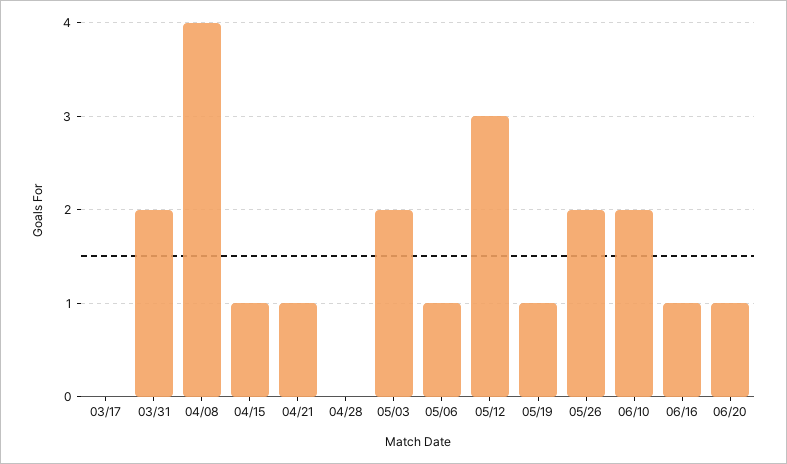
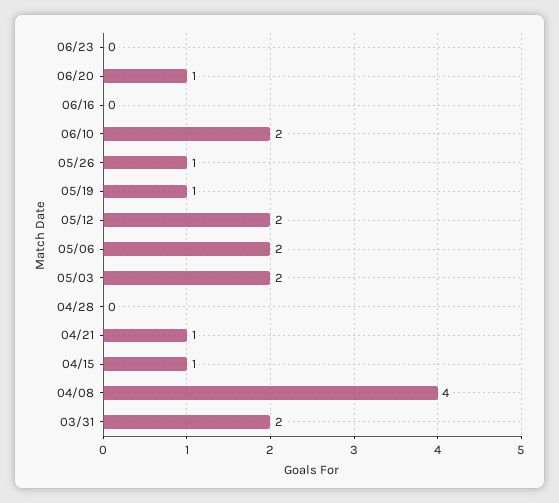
03/17: 0 -> none
05/06: 1 -> 2
05/12: 3 -> 2
05/26: 2 -> 1
06/16: 1 -> 0
06/23: none -> 0

